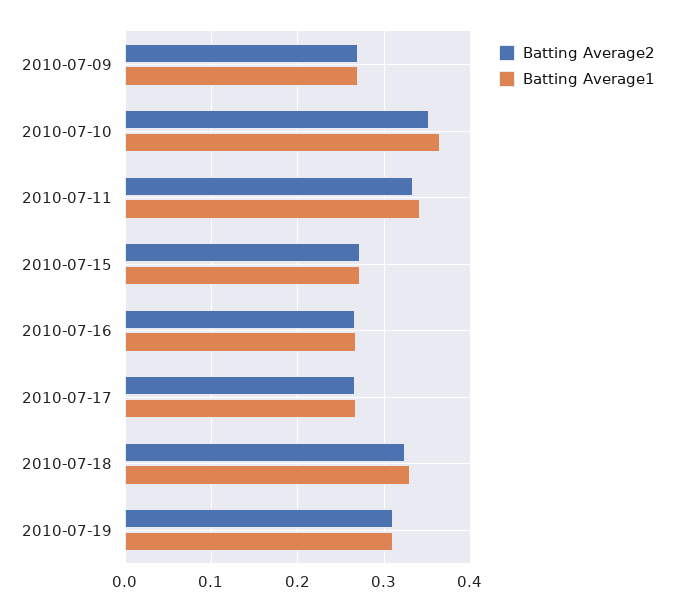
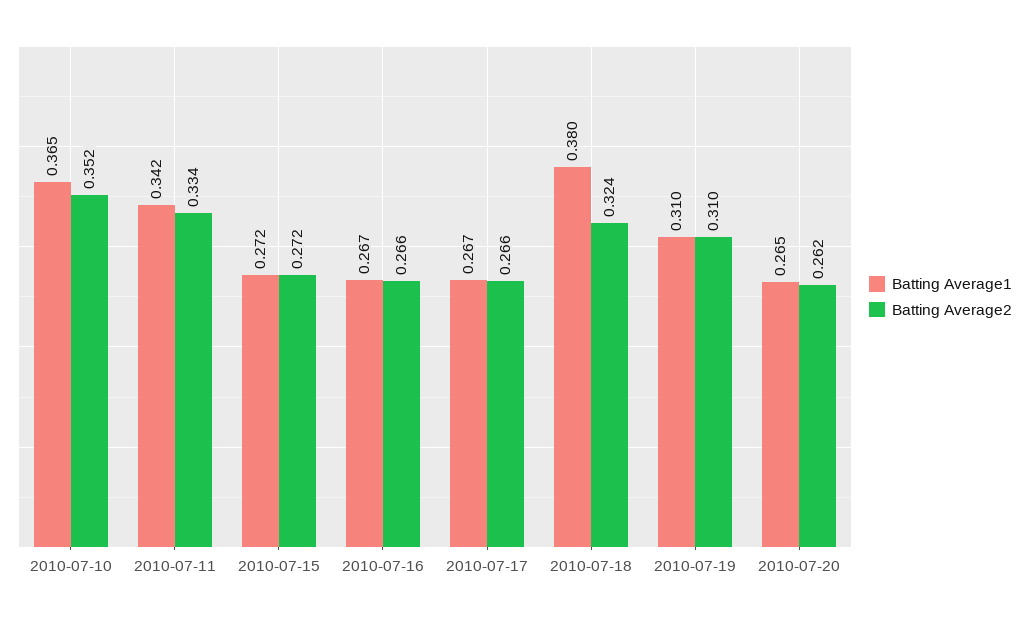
Batting Average2, 2010-07-09: 0.27 -> none
Batting Average1, 2010-07-09: 0.27 -> none
Batting Average1, 2010-07-18: 0.33 -> 0.38
Batting Average1, 2010-07-20: none -> 0.265
Batting Average2, 2010-07-20: none -> 0.262

